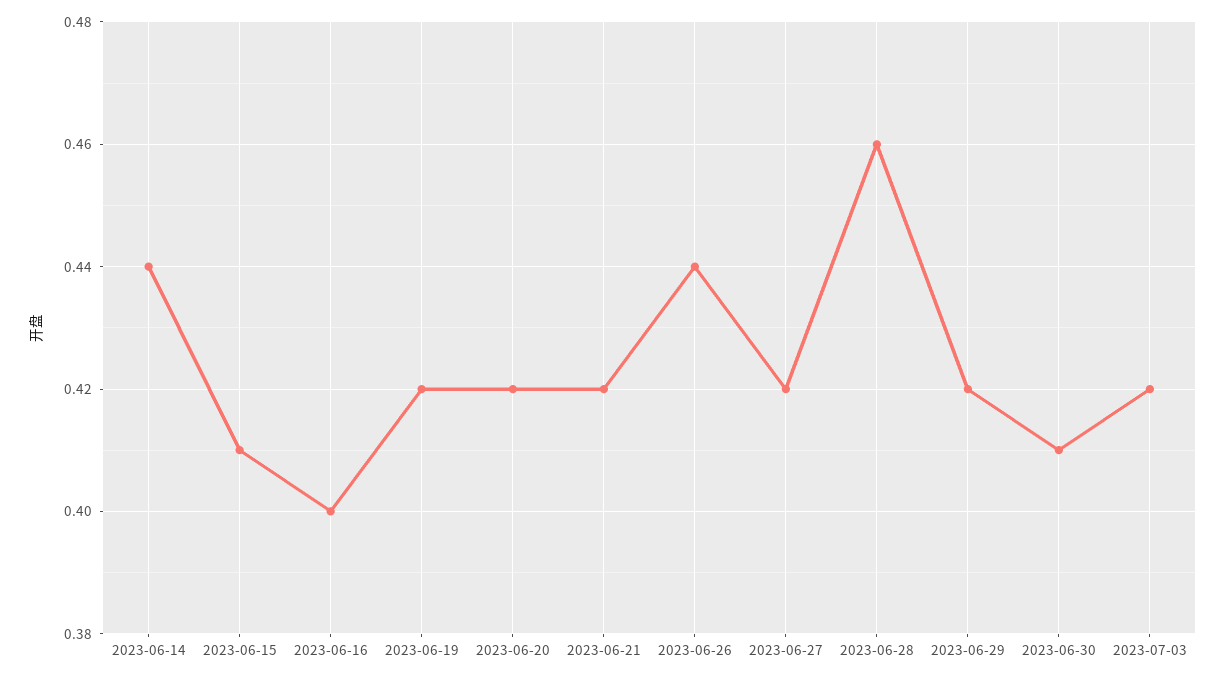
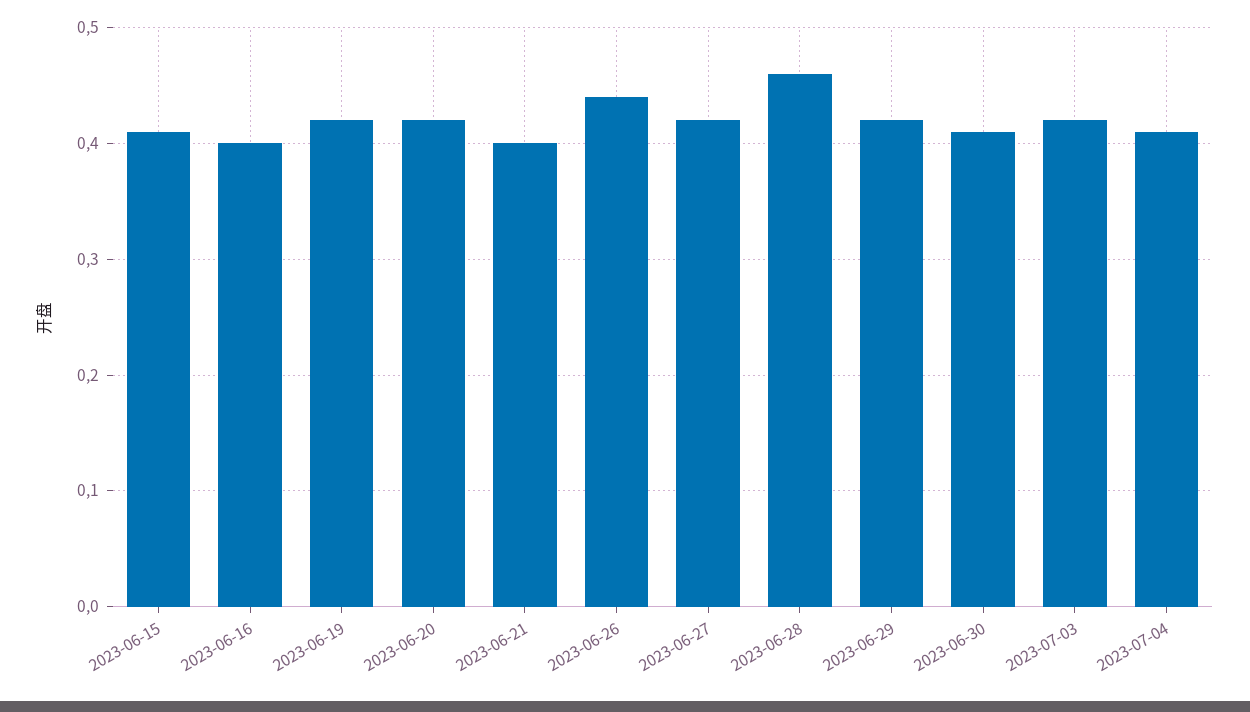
2023-06-14: 0.44 -> none
2023-06-21: 0.42 -> 0.4
2023-07-04: none -> 0.41

